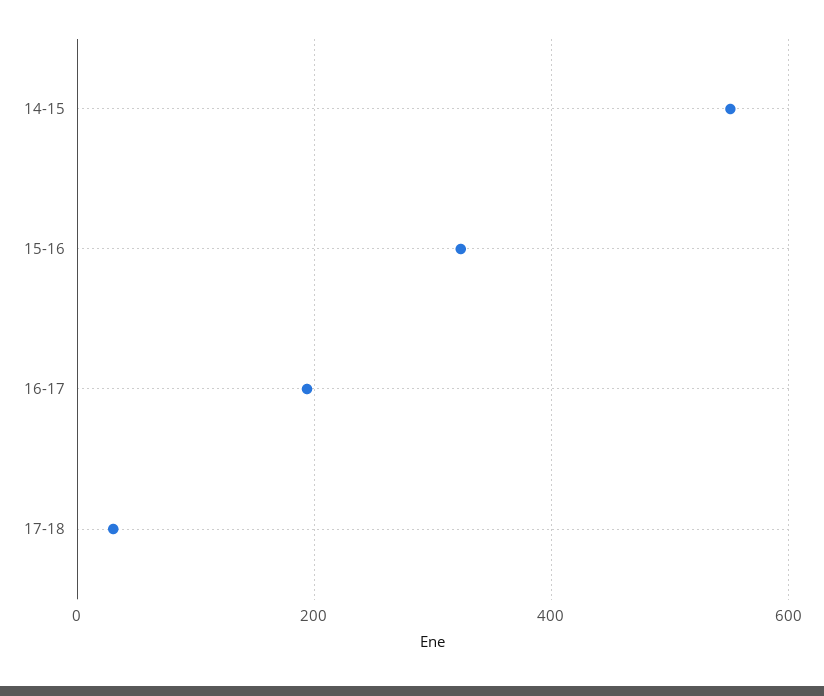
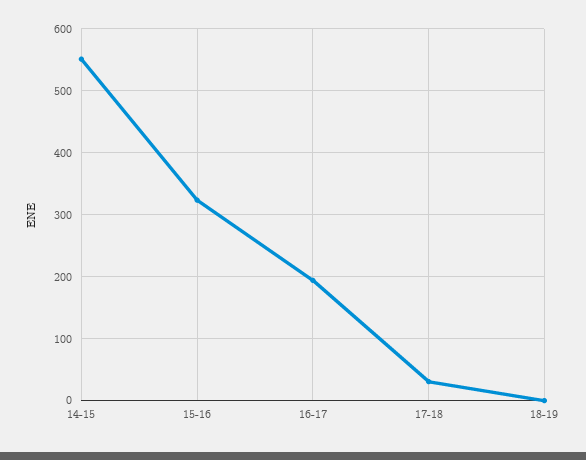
18-19: none -> 0

